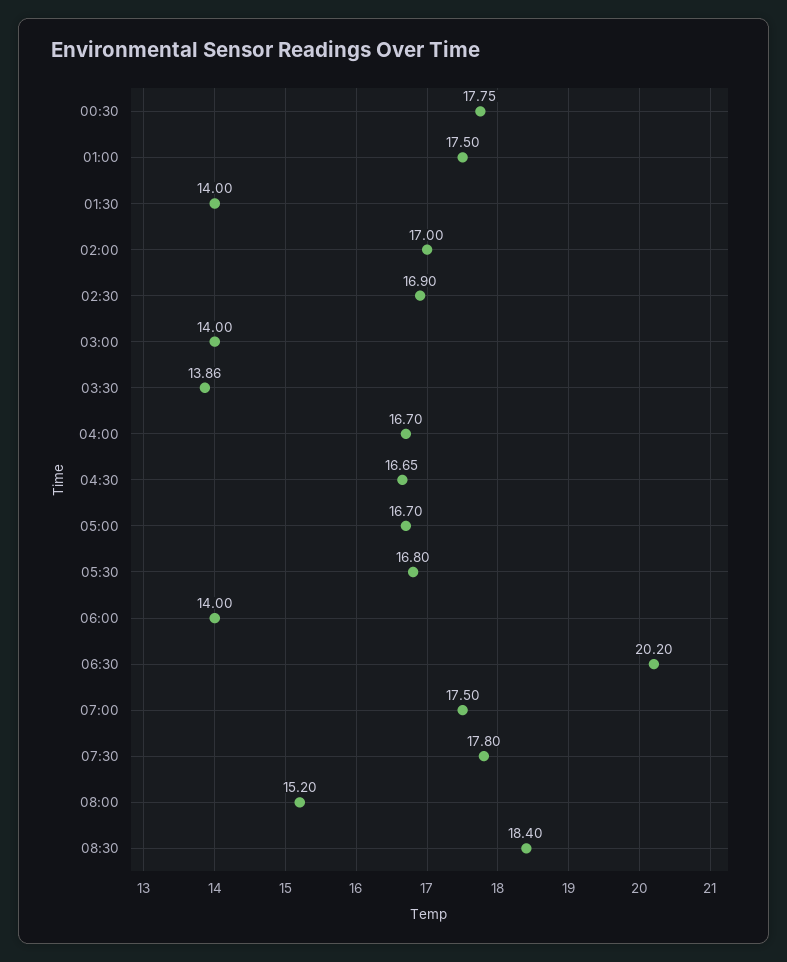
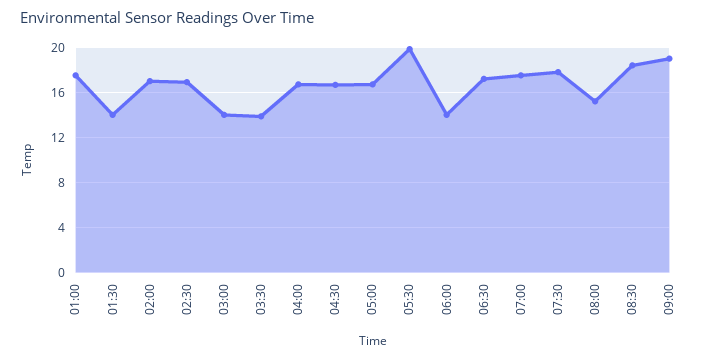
00:30: 17.75 -> none
05:30: 16.8 -> 20
06:30: 20.2 -> 17
09:00: none -> 19

